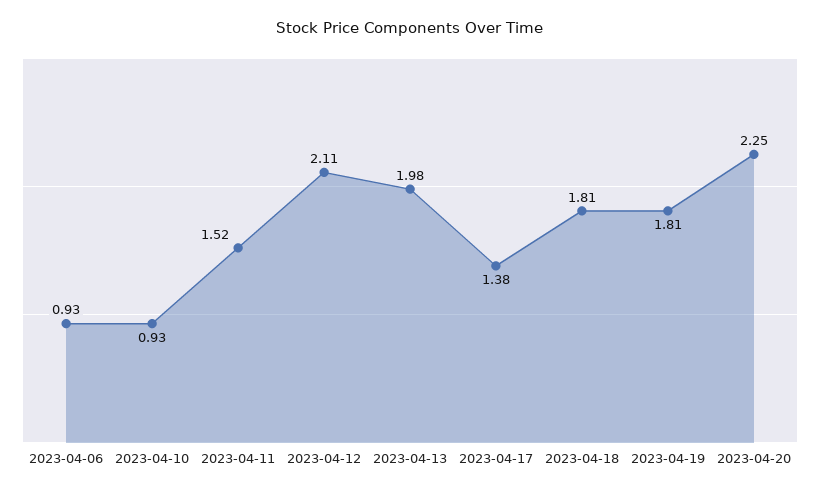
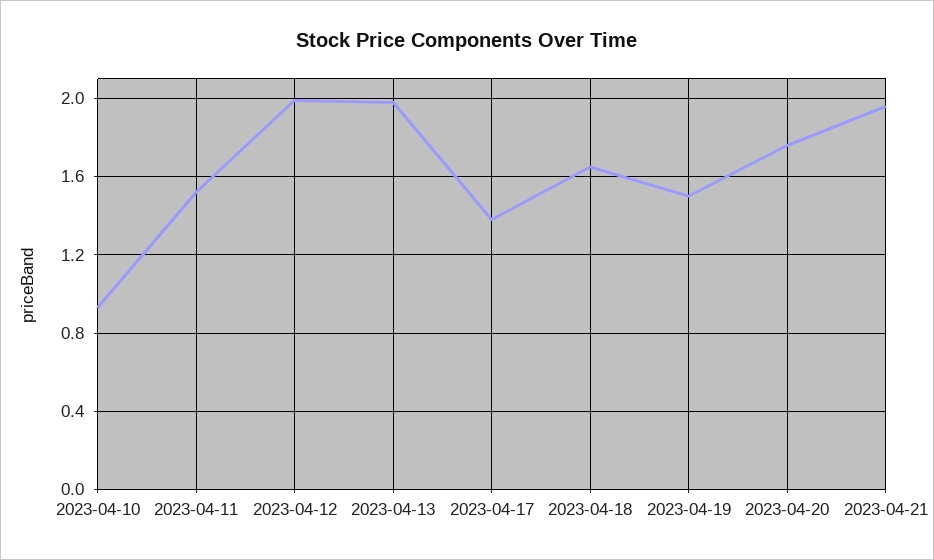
2023-04-06: 0.93 -> none
2023-04-12: 2.11 -> 2
2023-04-18: 1.81 -> 1.65
2023-04-19: 1.81 -> 1.5
2023-04-20: 2.25 -> 1.75
2023-04-21: none -> 1.95

